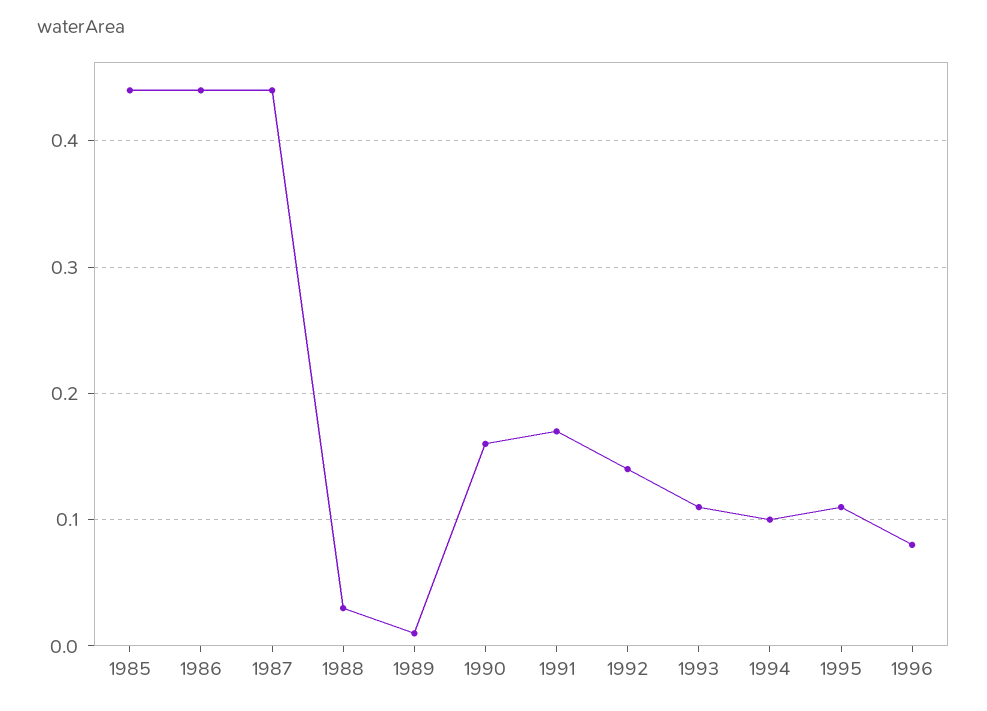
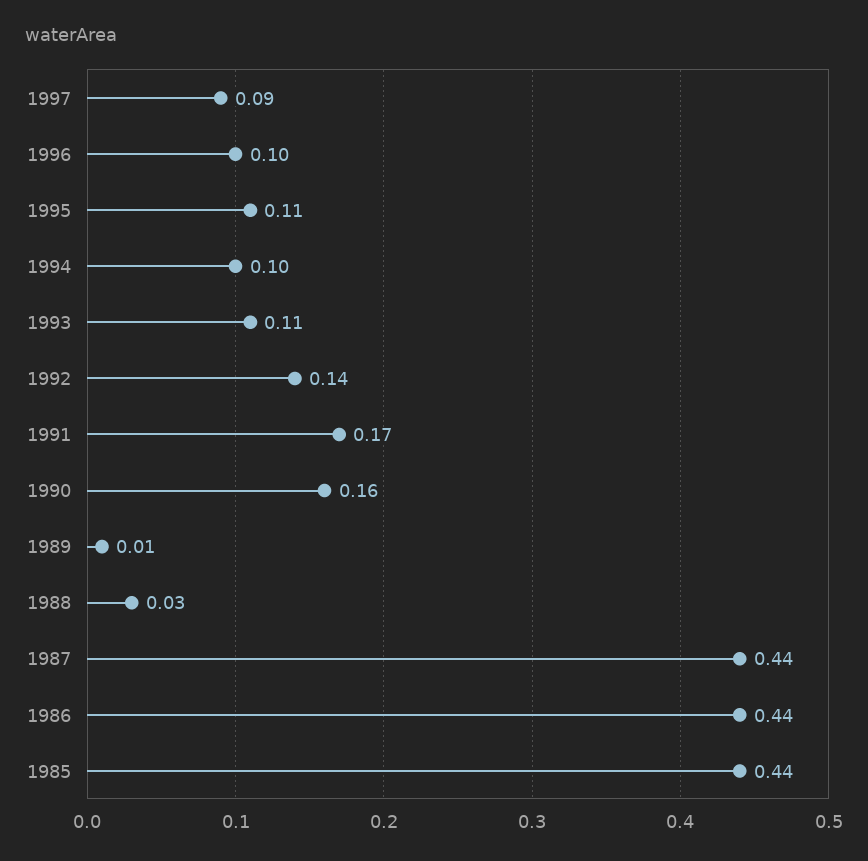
1996: 0.08 -> 0.1
1997: none -> 0.09

